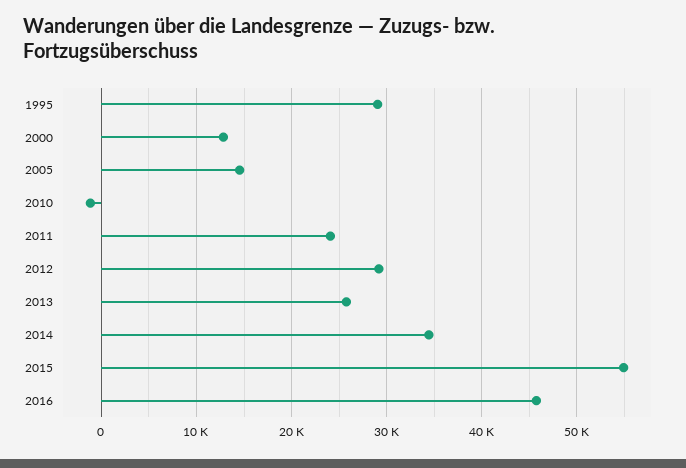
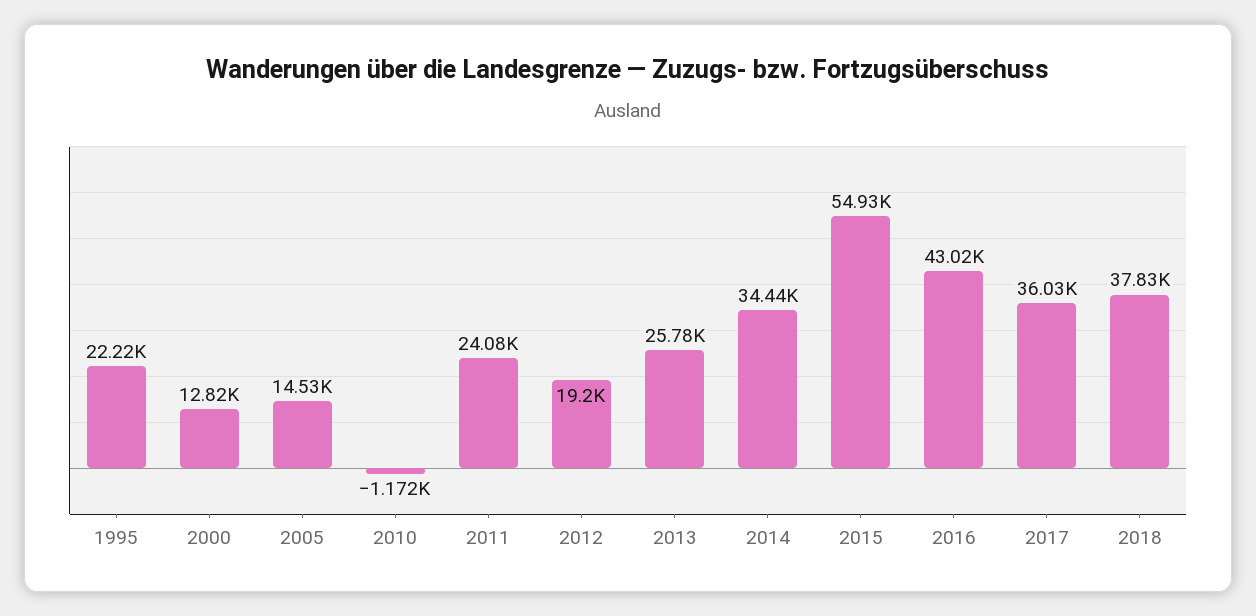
1995: 29000 -> 22220
2012: 29000 -> 19200
2016: 46000 -> 43020
2017: none -> 36030
2018: none -> 37830

